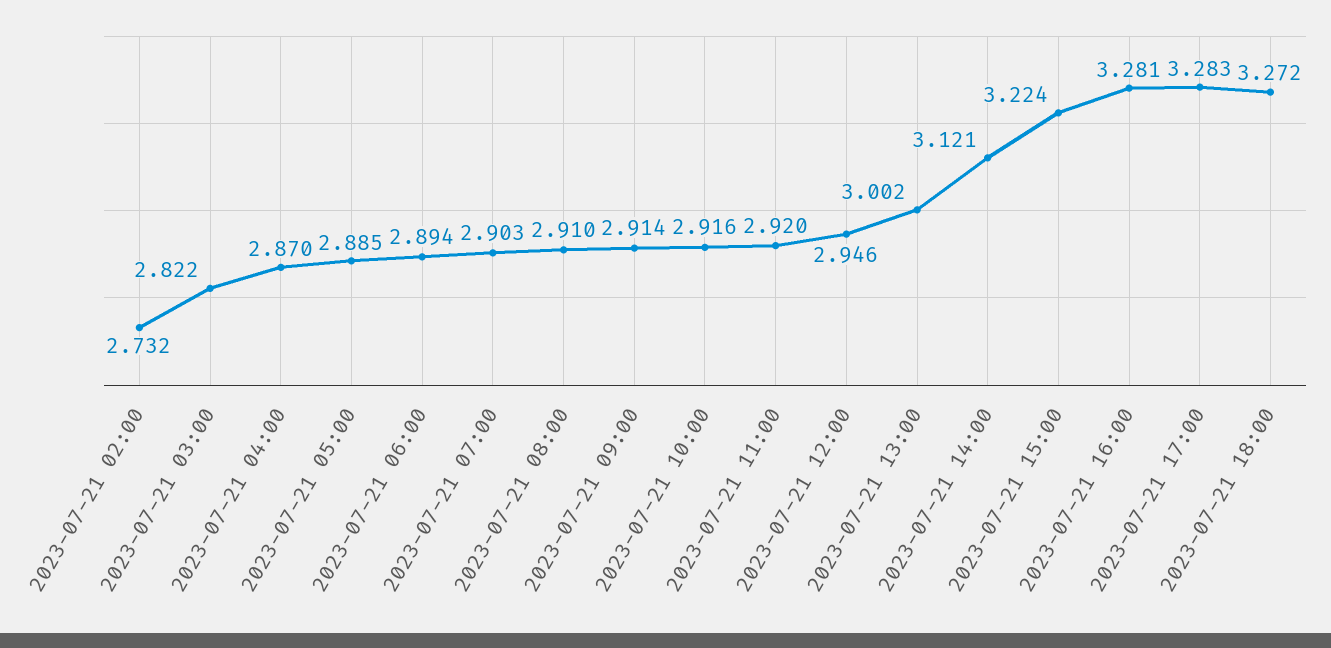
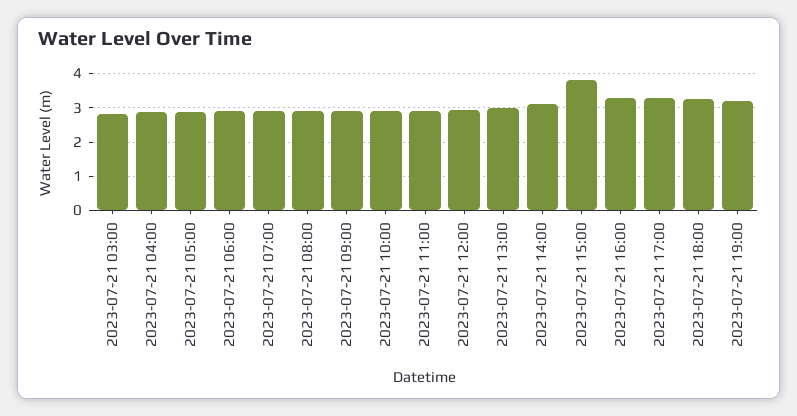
2023-07-21 02:00: 2.732 -> none
2023-07-21 15:00: 3.224 -> 3.8
2023-07-21 19:00: none -> 3.2

